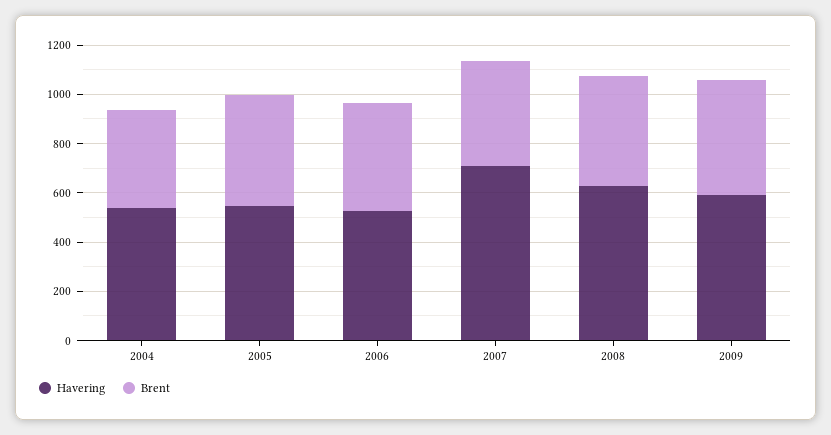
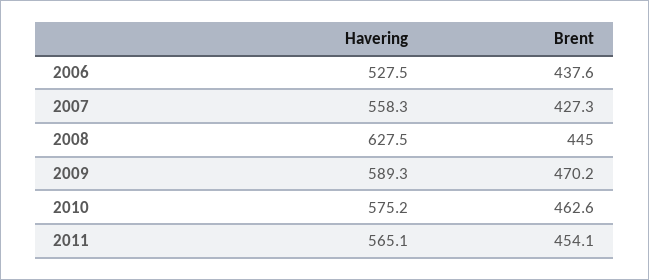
Havering, 2004: 550 -> none
Brent, 2004: 400 -> none
Havering, 2005: 550 -> none
Brent, 2005: 450 -> none
Havering, 2007: 700 -> 558.3
Havering, 2010: none -> 575.2
Brent, 2010: none -> 462.6
Havering, 2011: none -> 565.1
Brent, 2011: none -> 454.1

